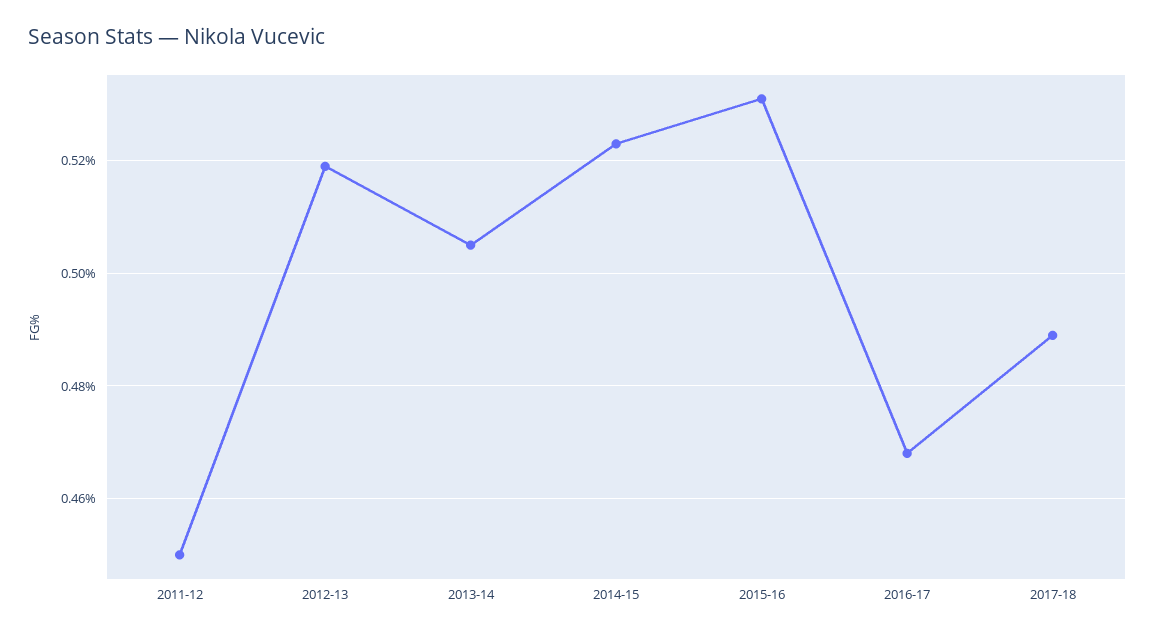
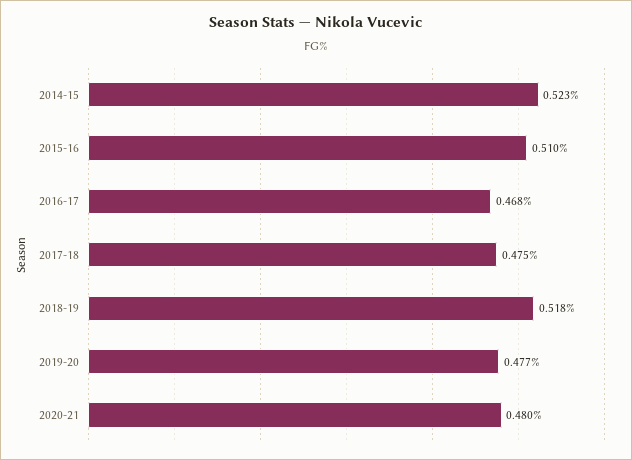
2011-12: 0.45 -> none
2012-13: 0.52 -> none
2013-14: 0.505 -> none
2015-16: 0.53 -> 0.51
2017-18: 0.49 -> 0.475
2018-19: none -> 0.518
2019-20: none -> 0.477
2020-21: none -> 0.48

